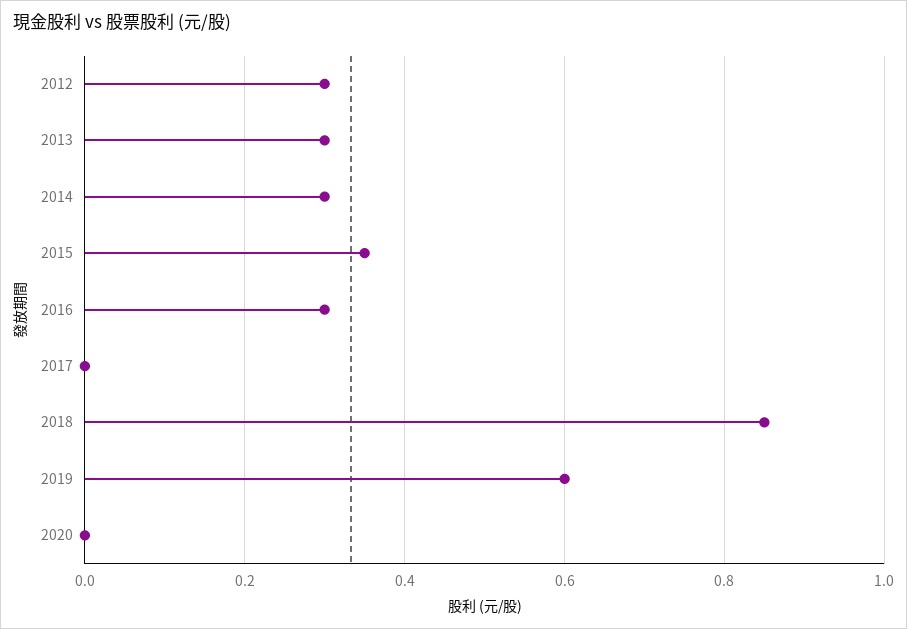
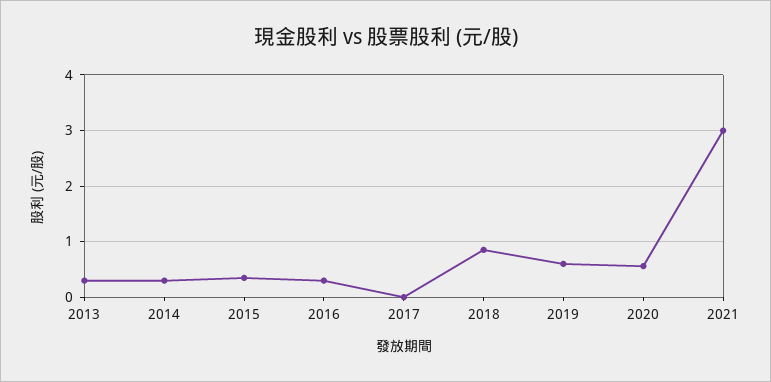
2012: 0.3 -> none
2020: 0 -> 0.6
2021: none -> 3

